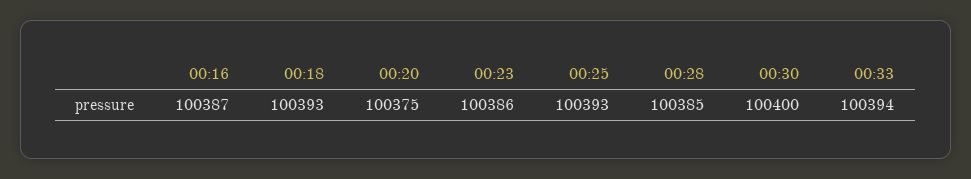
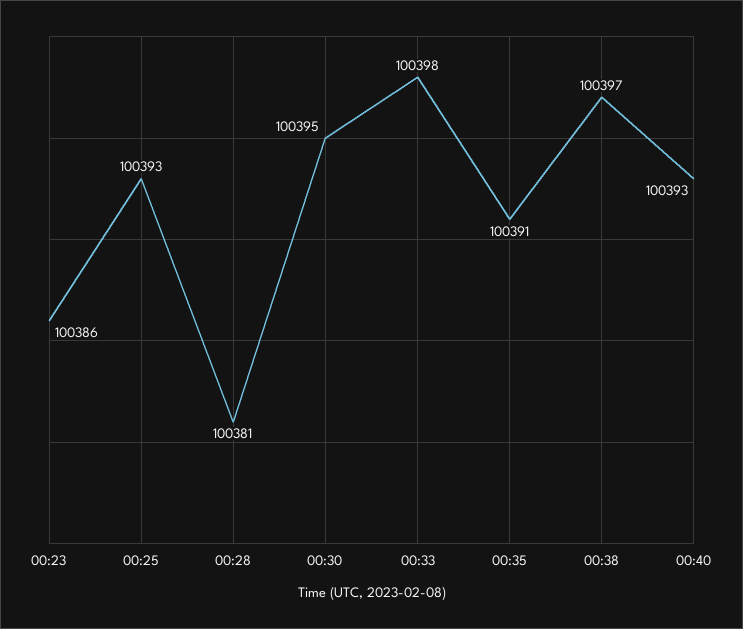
00:16: 100387 -> none
00:18: 100393 -> none
00:20: 100375 -> none
00:28: 100385 -> 100381
00:30: 100400 -> 100395
00:33: 100394 -> 100398
00:35: none -> 100391
00:38: none -> 100397
00:40: none -> 100393

